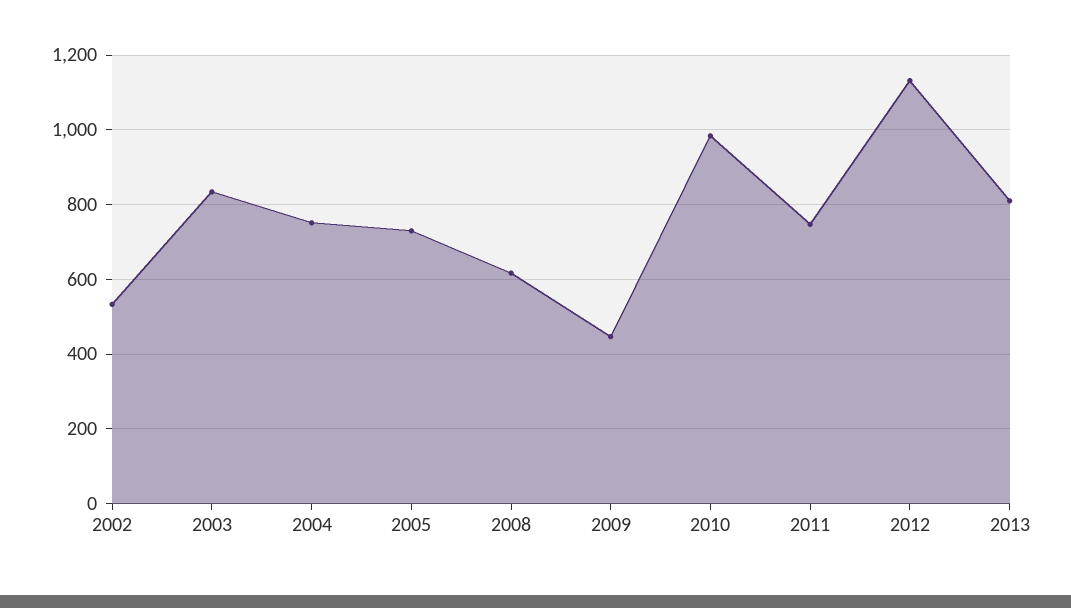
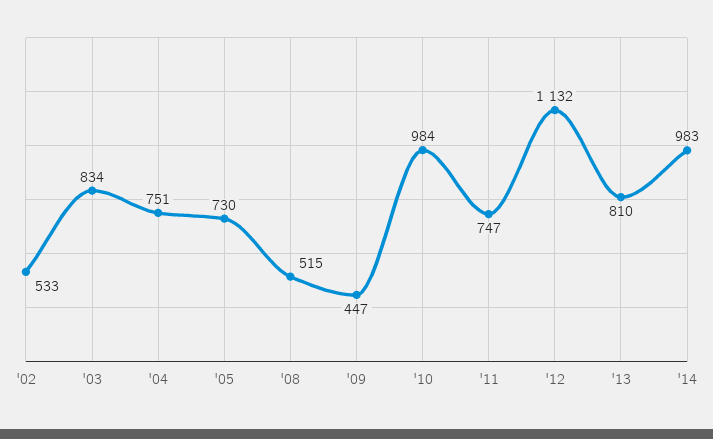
2008: 620 -> 515
'14: none -> 983

